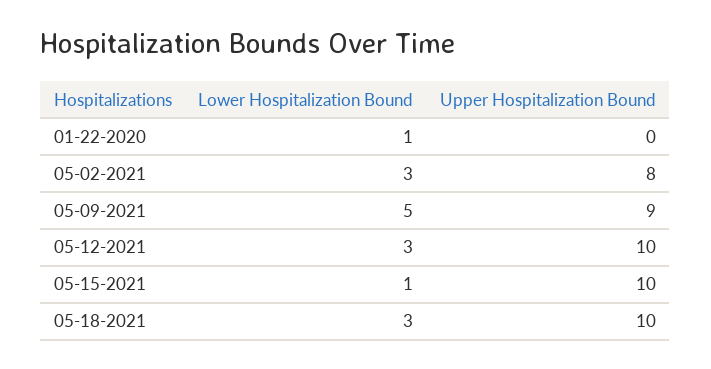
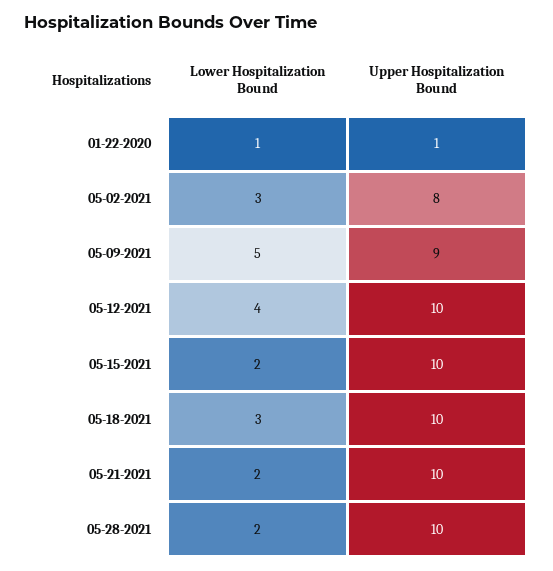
Upper Hospitalization Bound, 01-22-2020: 0 -> 1
Lower Hospitalization Bound, 05-12-2021: 3 -> 4
Lower Hospitalization Bound, 05-15-2021: 1 -> 2
Lower Hospitalization Bound, 05-21-2021: none -> 2
Upper Hospitalization Bound, 05-21-2021: none -> 10
Lower Hospitalization Bound, 05-28-2021: none -> 2
Upper Hospitalization Bound, 05-28-2021: none -> 10

